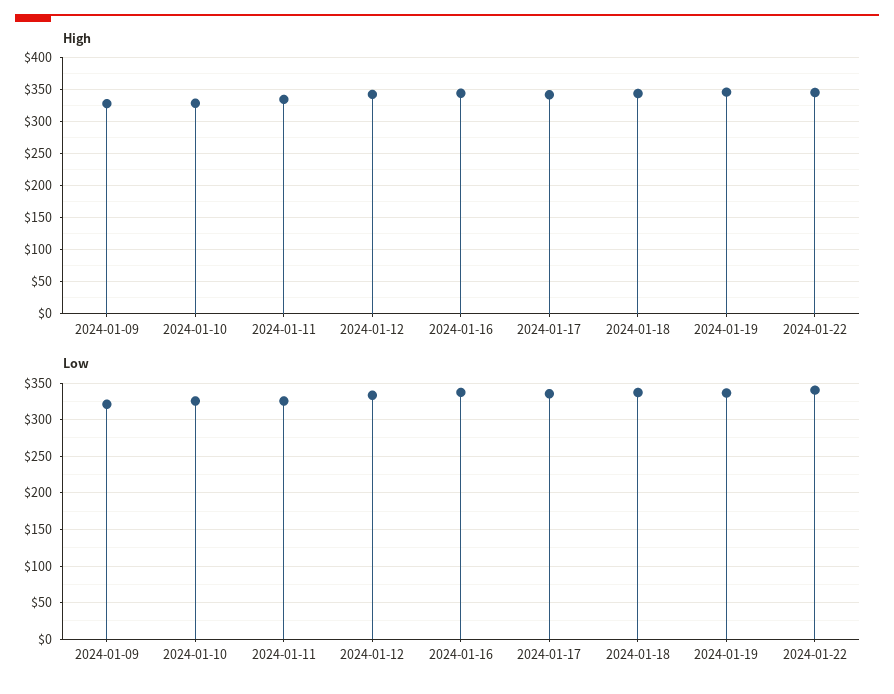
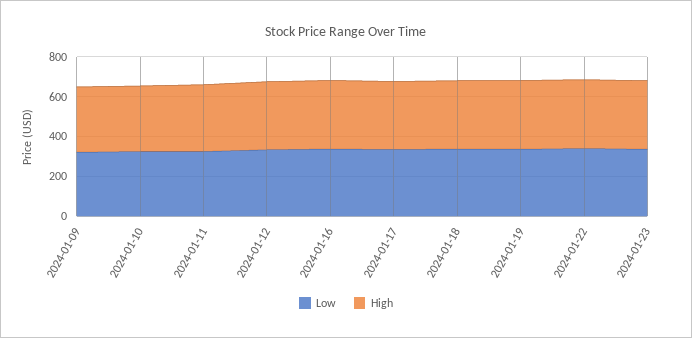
Low, 2024-01-23: none -> 350
High, 2024-01-23: none -> 350

